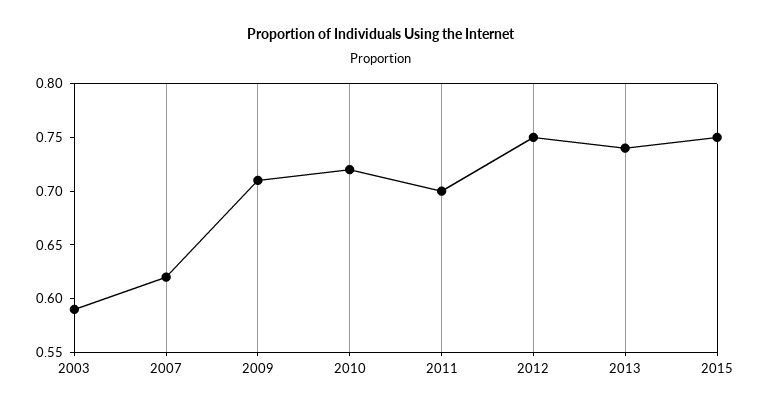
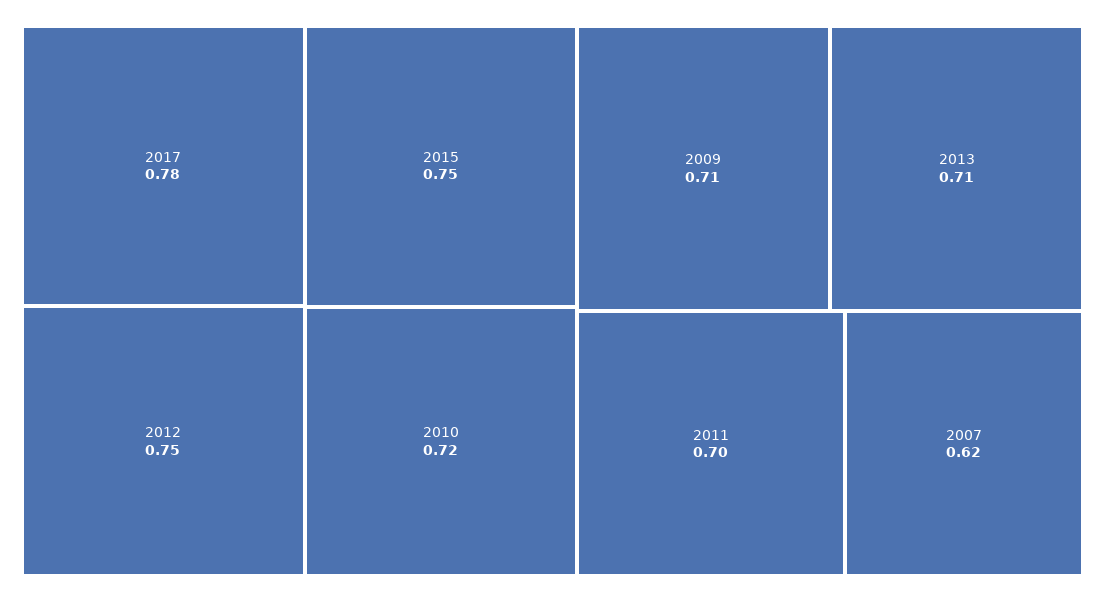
2003: 0.59 -> none
2013: 0.74 -> 0.71
2017: none -> 0.78

